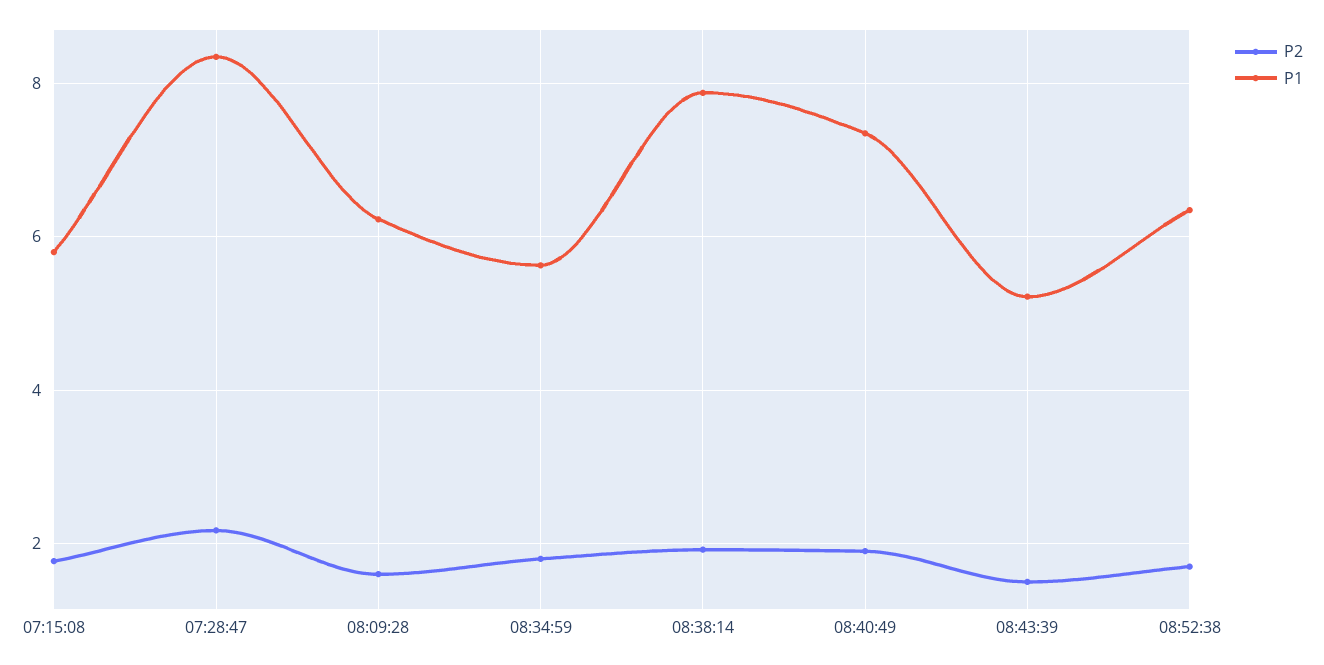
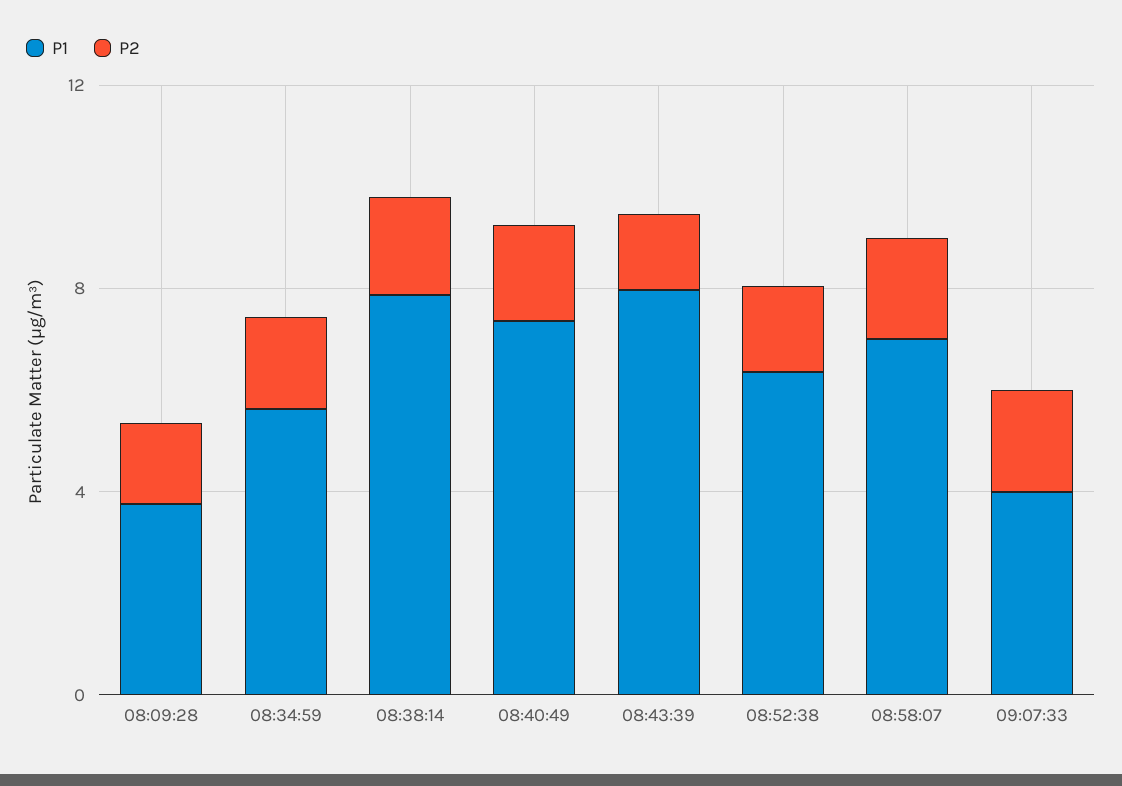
P2, 07:15:08: 1.8 -> none
P1, 07:15:08: 5.8 -> none
P2, 07:28:47: 2.2 -> none
P1, 07:28:47: 8.4 -> none
P1, 08:09:28: 6.2 -> 4
P1, 08:43:39: 5.2 -> 8
P1, 08:58:07: none -> 7
P2, 08:58:07: none -> 2
P1, 09:07:33: none -> 4
P2, 09:07:33: none -> 2

